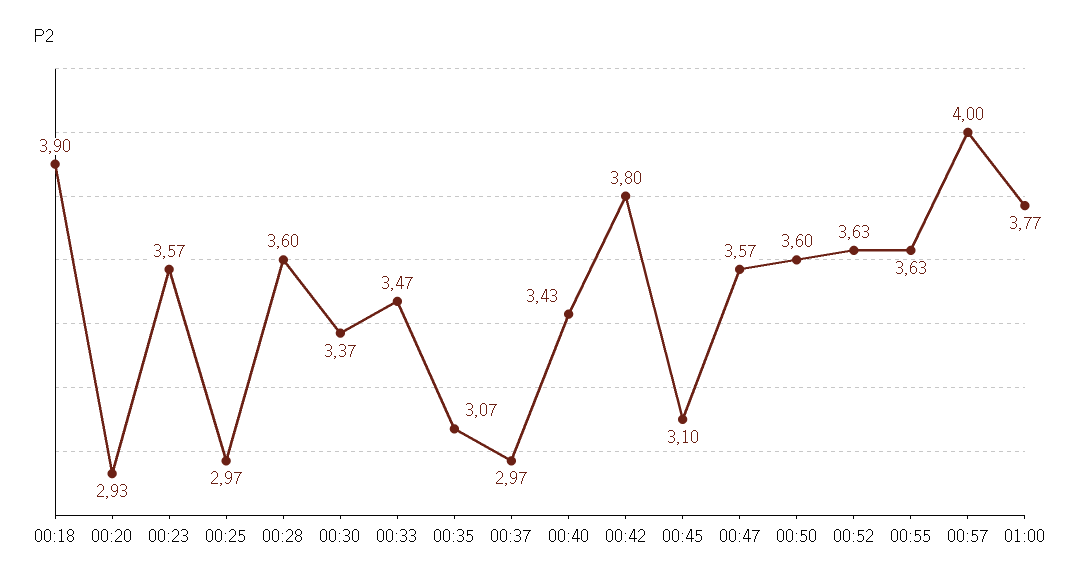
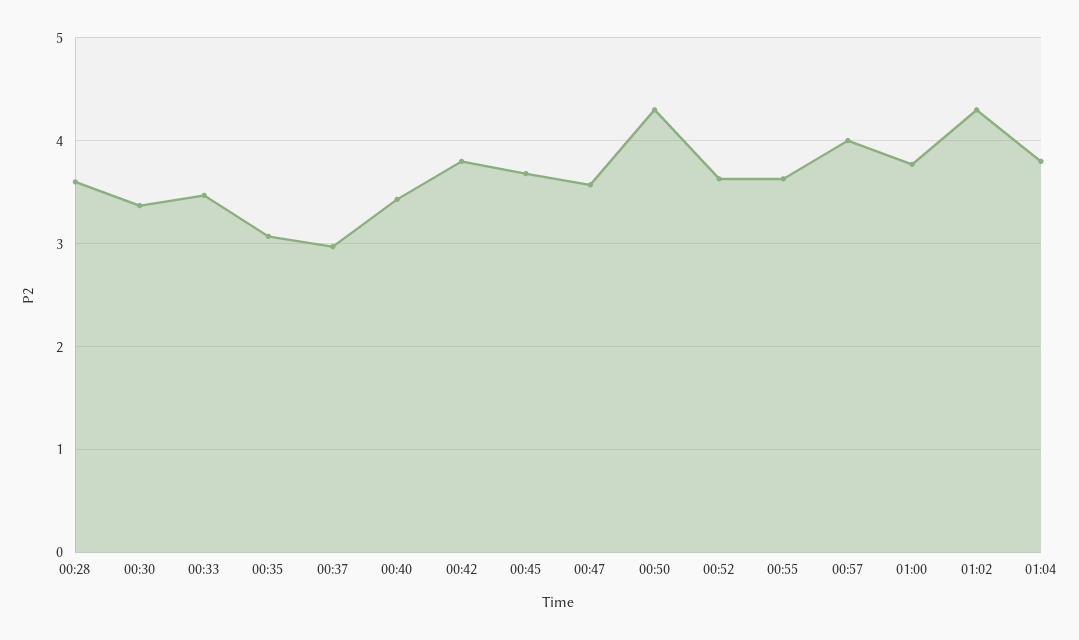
00:18: 3.9 -> none
00:20: 2.93 -> none
00:23: 3.57 -> none
00:25: 2.97 -> none
00:45: 3.1 -> 3.7
00:50: 3.6 -> 4.3
01:02: none -> 4.3
01:04: none -> 3.8

